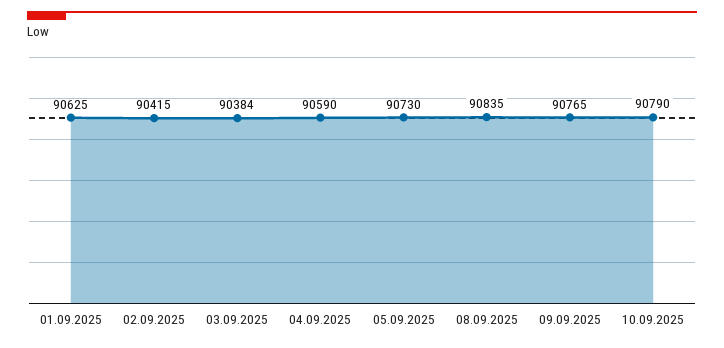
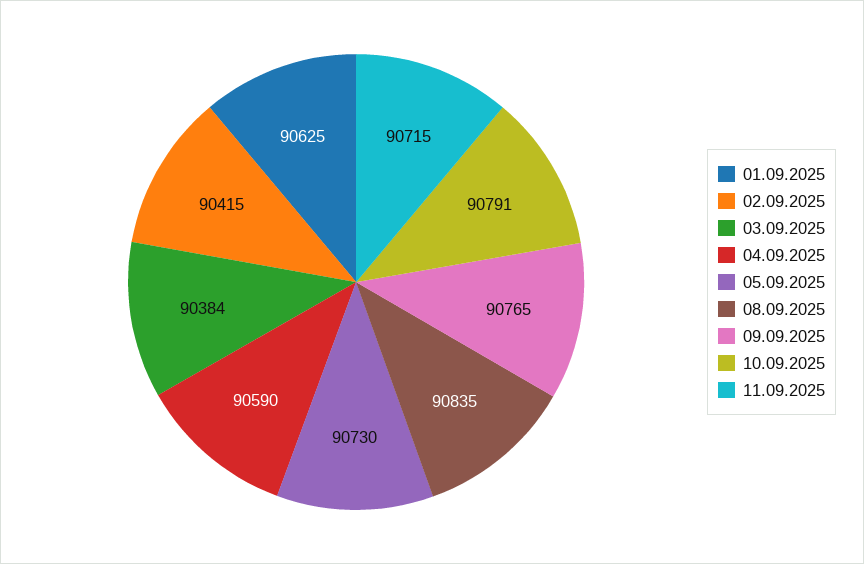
10.09.2025: 90790 -> 90791
11.09.2025: none -> 90715

